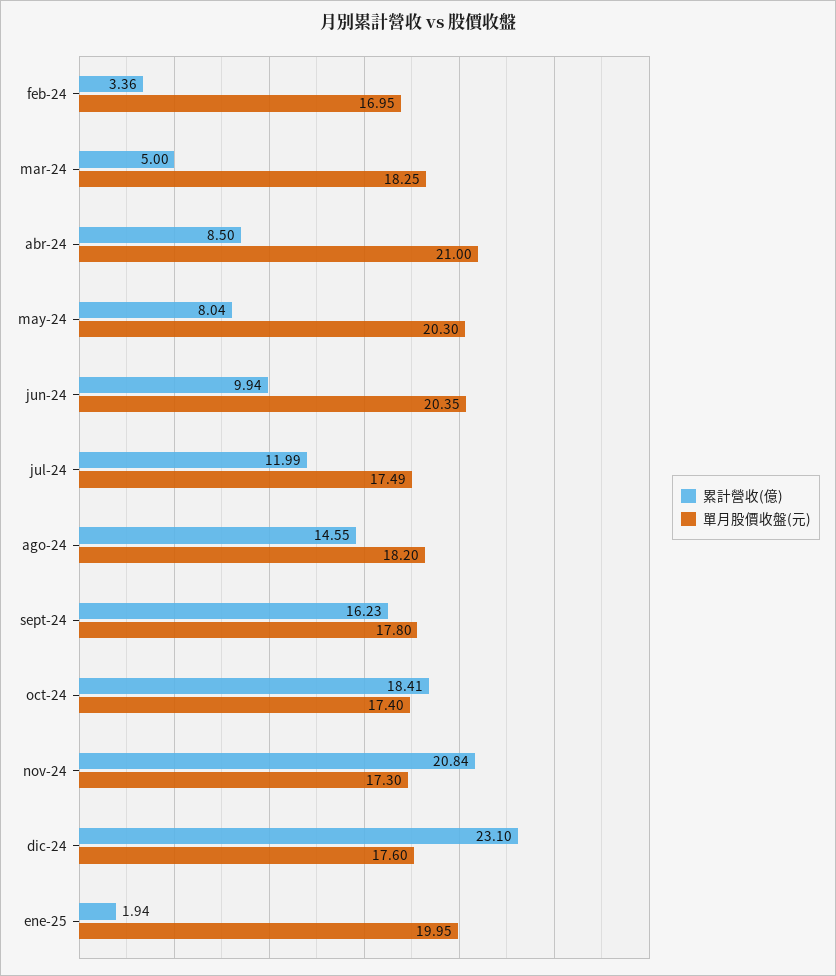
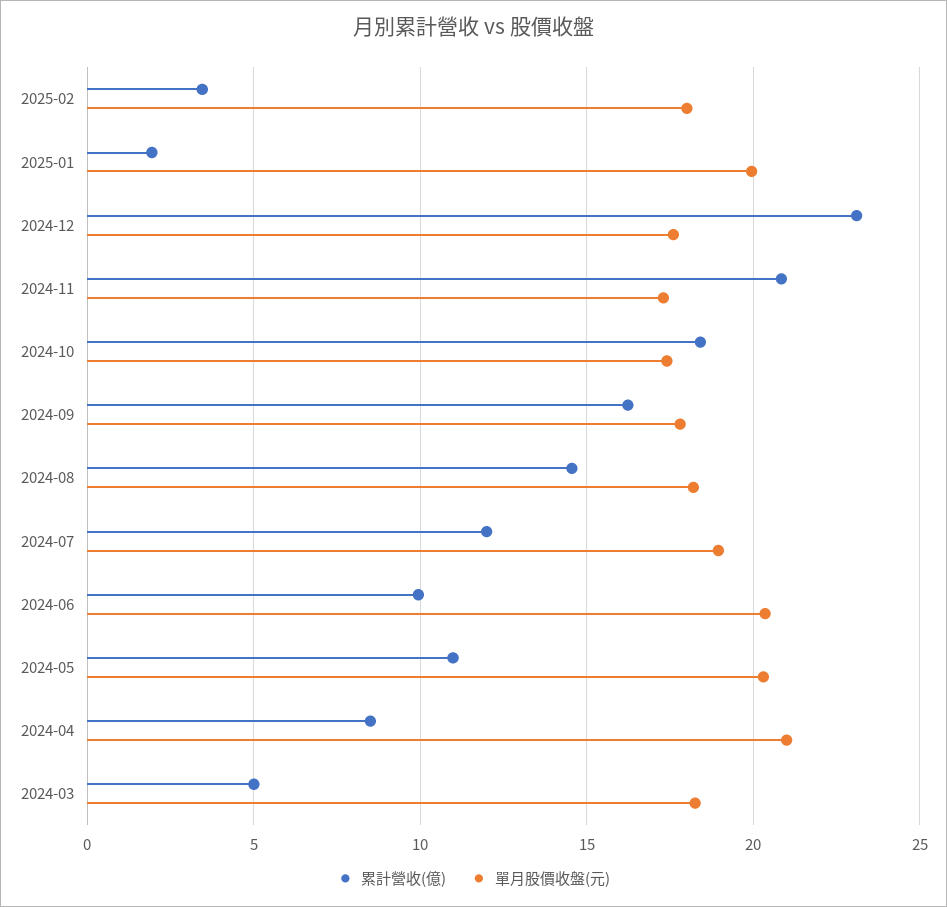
累計營收(億), feb-24: 3.36 -> none
單月股價收盤(元), feb-24: 16.95 -> none
累計營收(億), may-24: 8.04 -> 11
單月股價收盤(元), jul-24: 17.49 -> 19
累計營收(億), 2025-02: none -> 3.5
單月股價收盤(元), 2025-02: none -> 18

